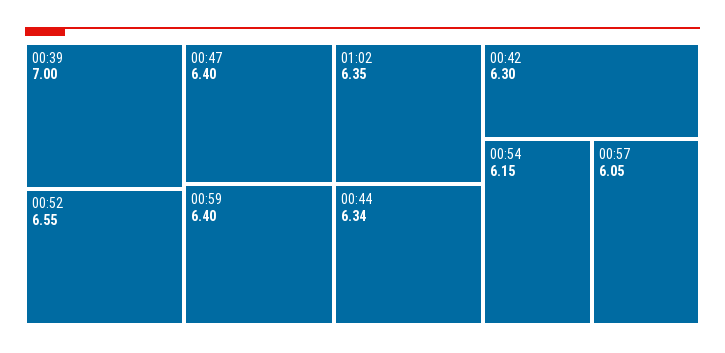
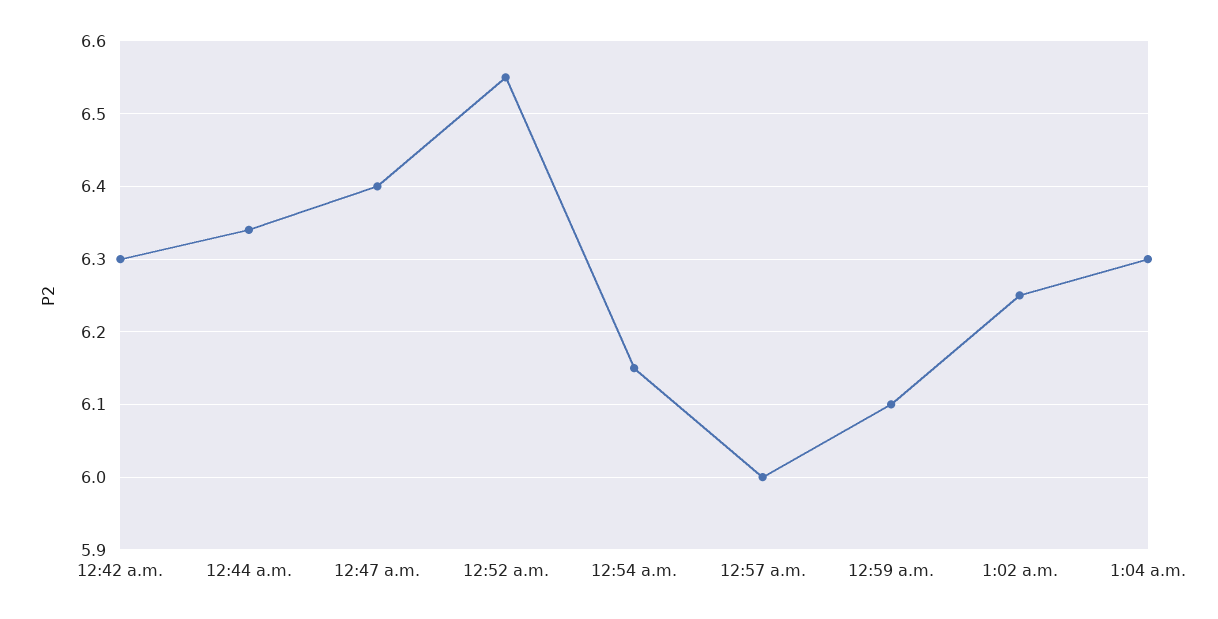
00:39: 7 -> none
00:59: 6.4 -> 6.1
01:02: 6.35 -> 6.25
00:57: 6.05 -> 6
1:04 a.m.: none -> 6.3

